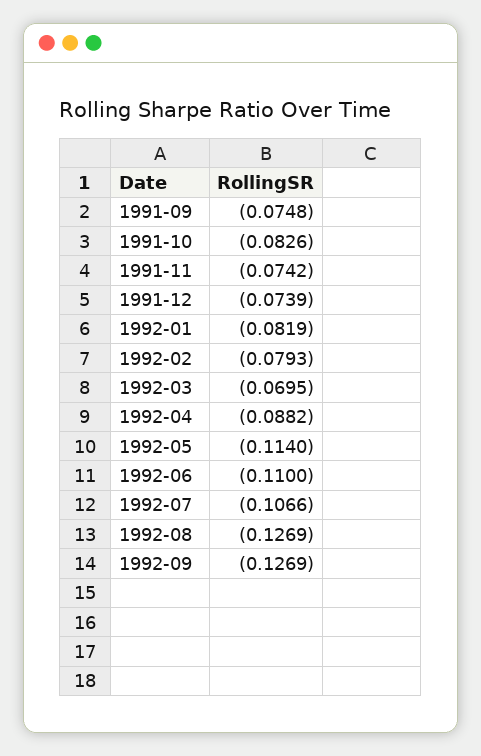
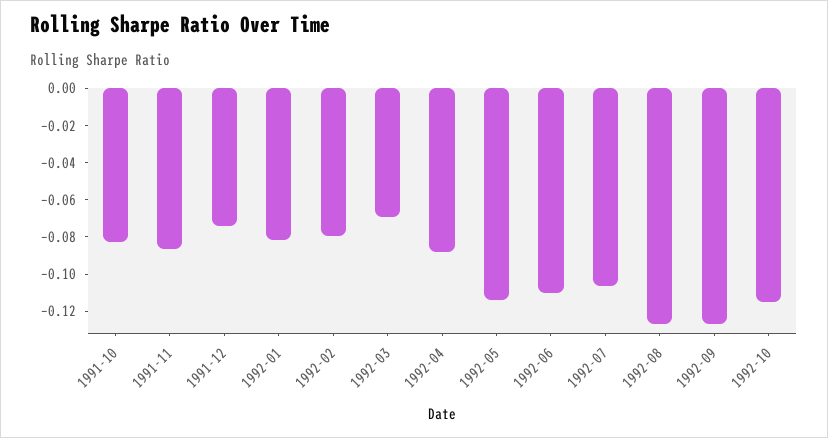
1991-09: -0.0748 -> none
1991-11: -0.0742 -> -0.085
1992-10: none -> -0.115

